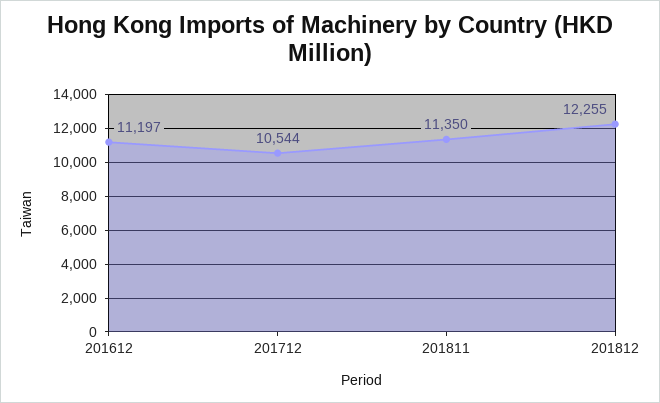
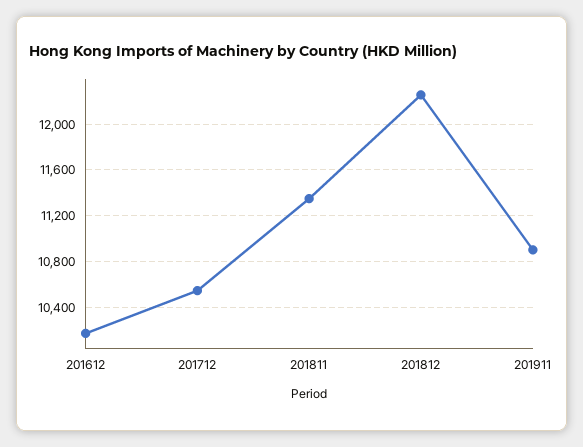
201612: 11197 -> 10200
201911: none -> 10900

